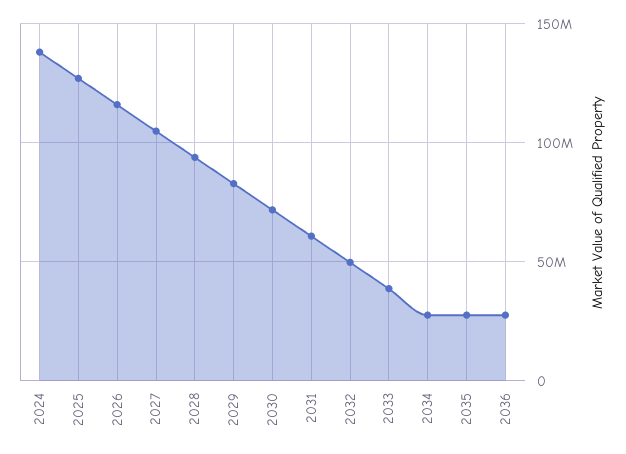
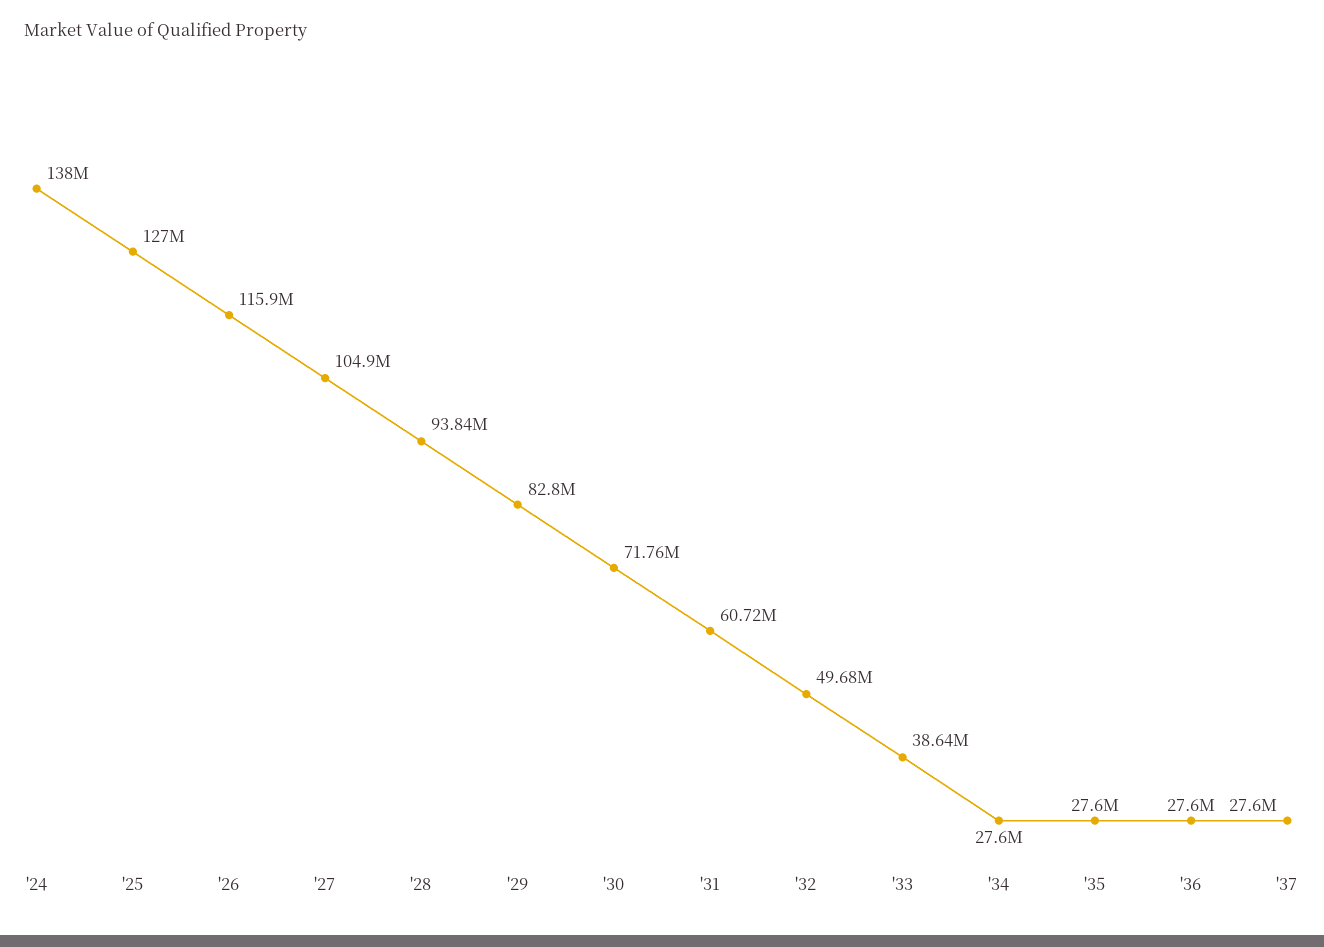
'37: none -> 27600000

